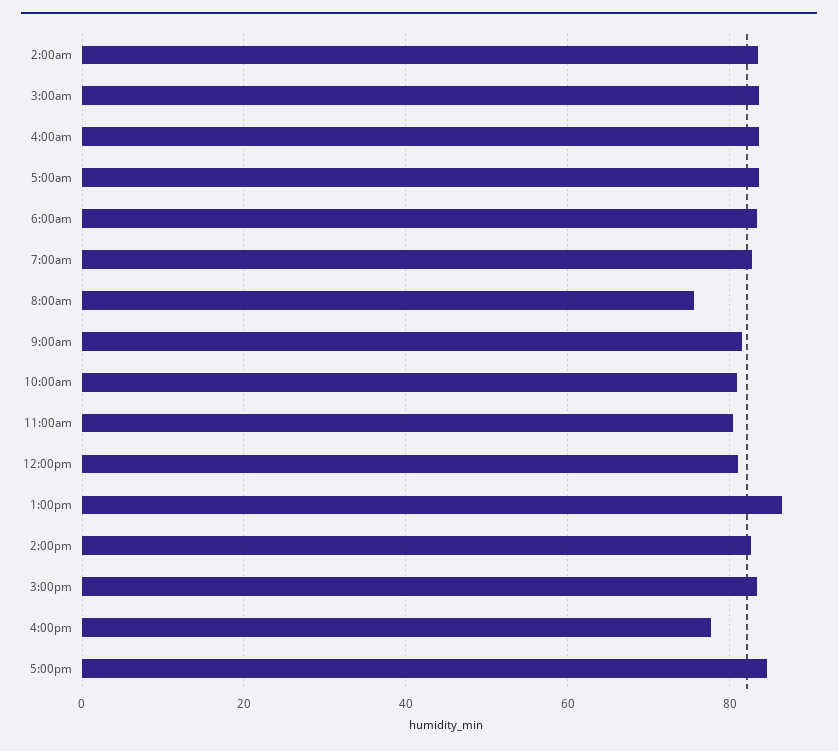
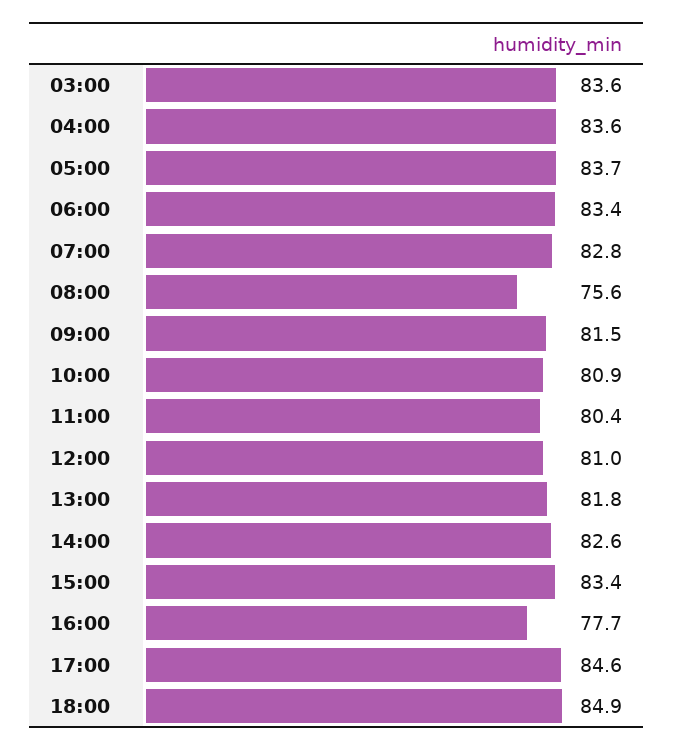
2:00am: 84 -> none
1:00pm: 86 -> 81.8
18:00: none -> 84.9

